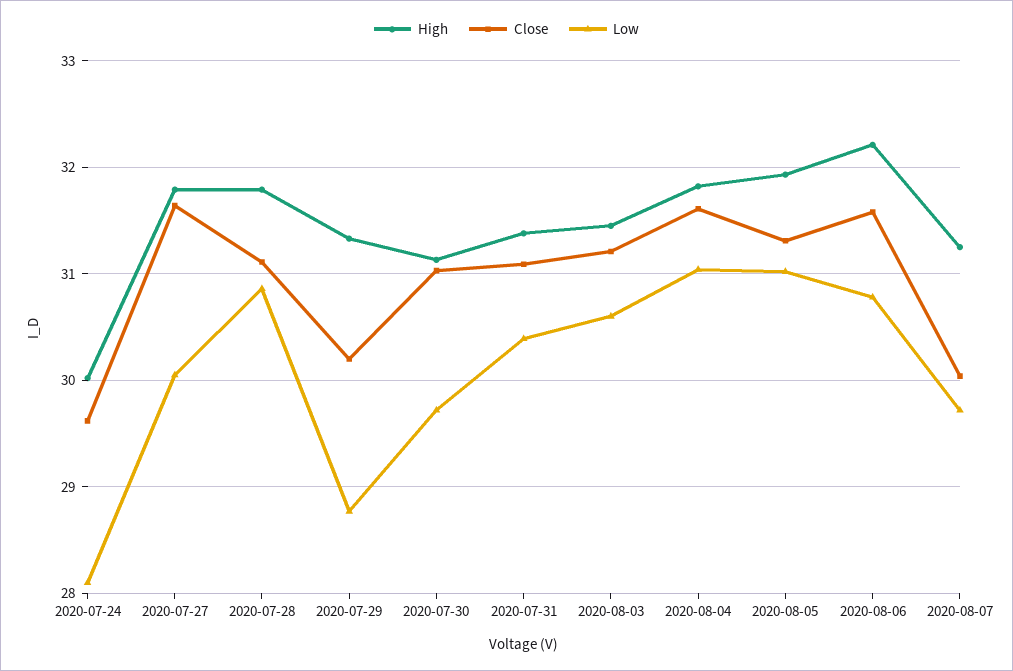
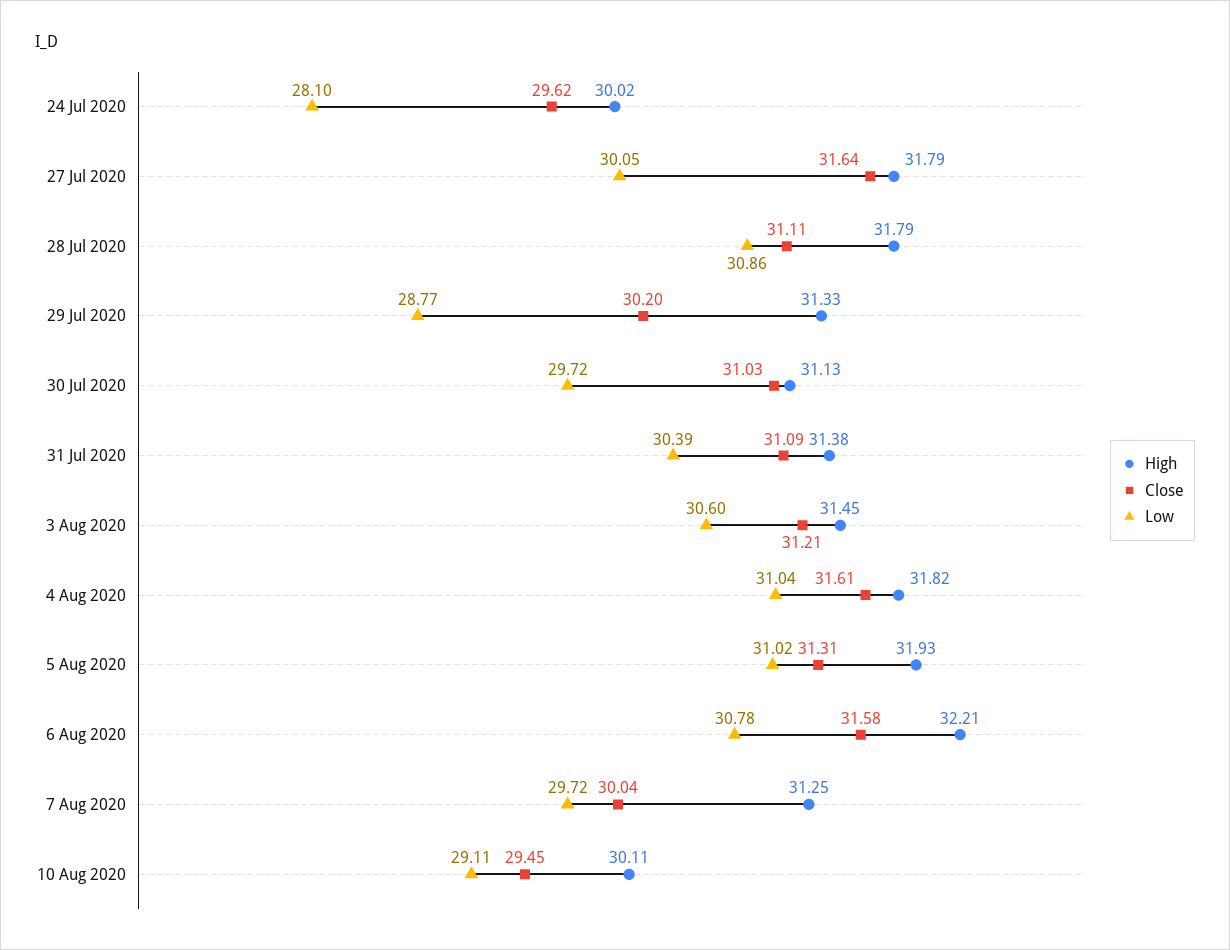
High, 10 Aug 2020: none -> 30.11
Close, 10 Aug 2020: none -> 29.45
Low, 10 Aug 2020: none -> 29.11

